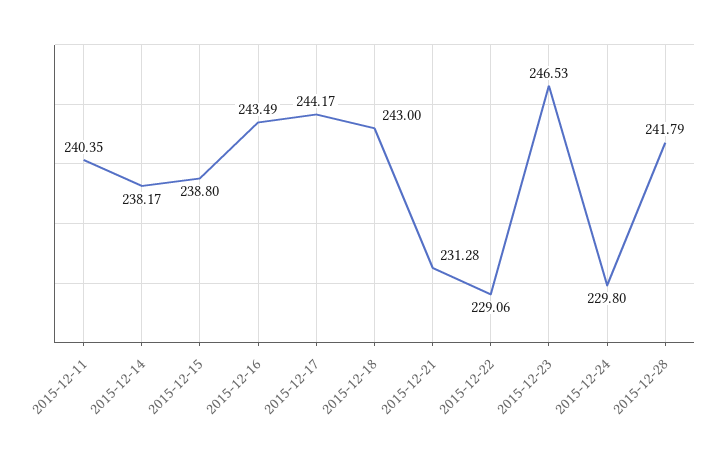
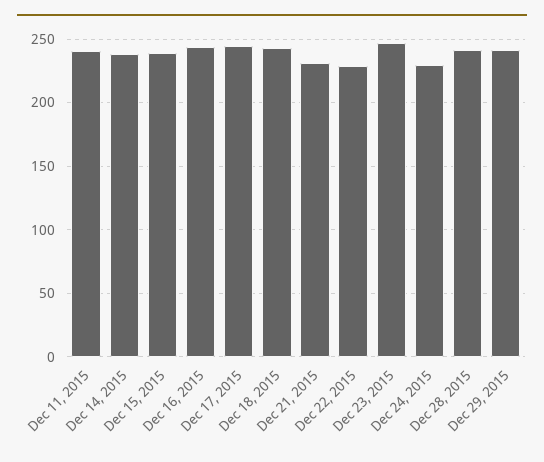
Dec 29, 2015: none -> 240

